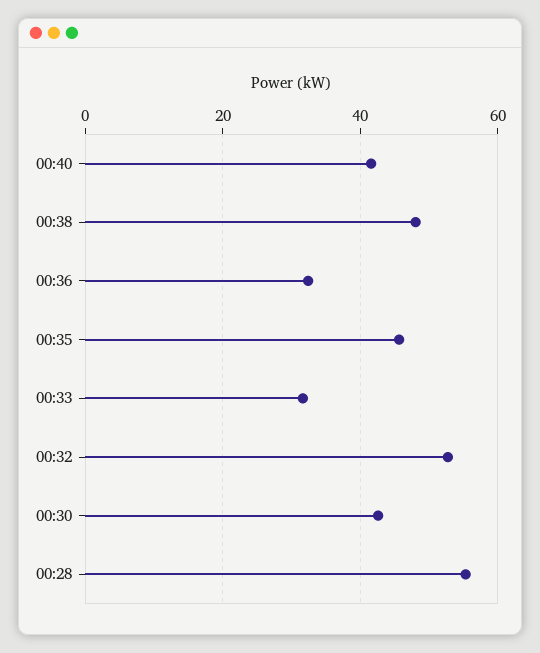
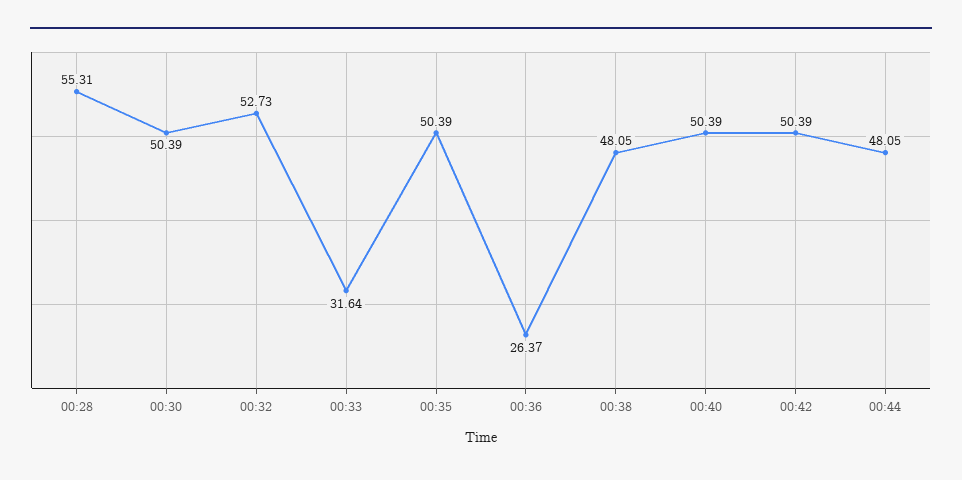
00:40: 42 -> 50.39
00:36: 32 -> 26.37
00:35: 46 -> 50.39
00:30: 42 -> 50.39
00:42: none -> 50.39
00:44: none -> 48.05

